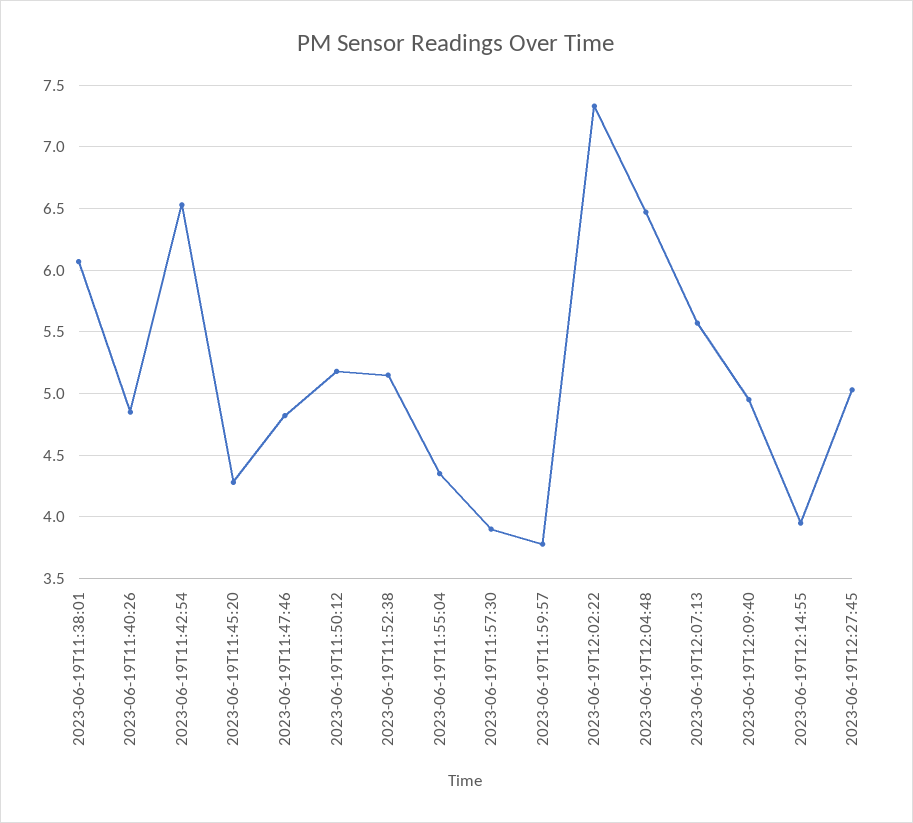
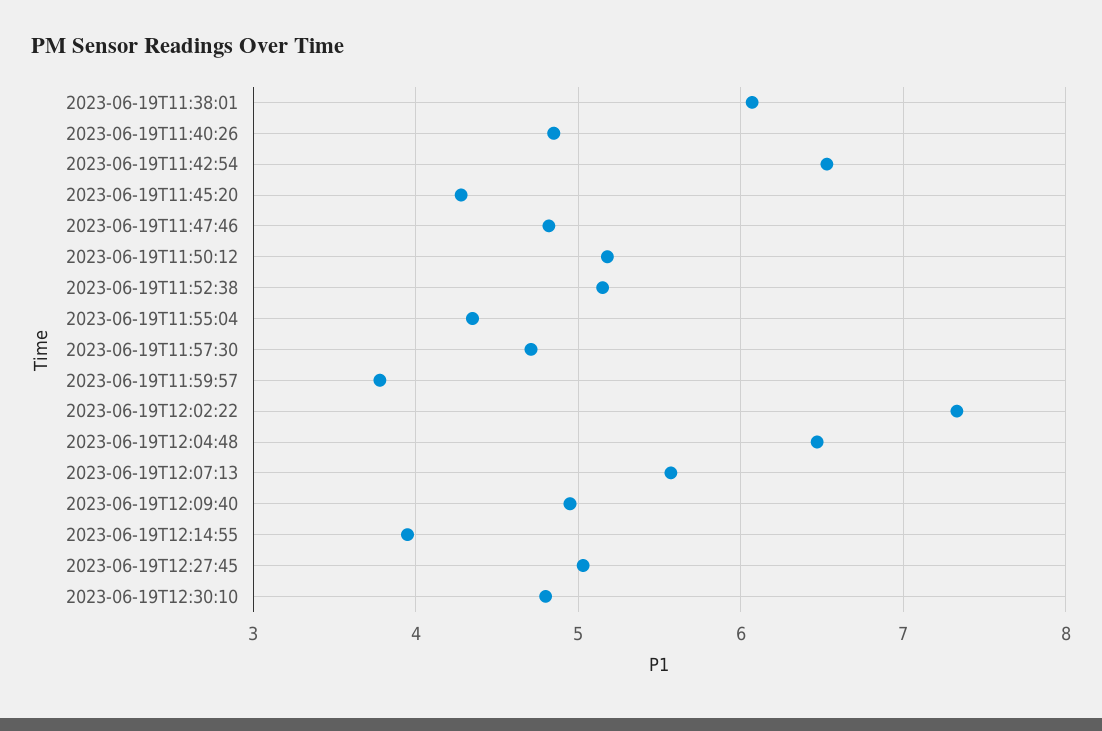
2023-06-19T11:57:30: 3.9 -> 4.7
2023-06-19T12:30:10: none -> 4.8

